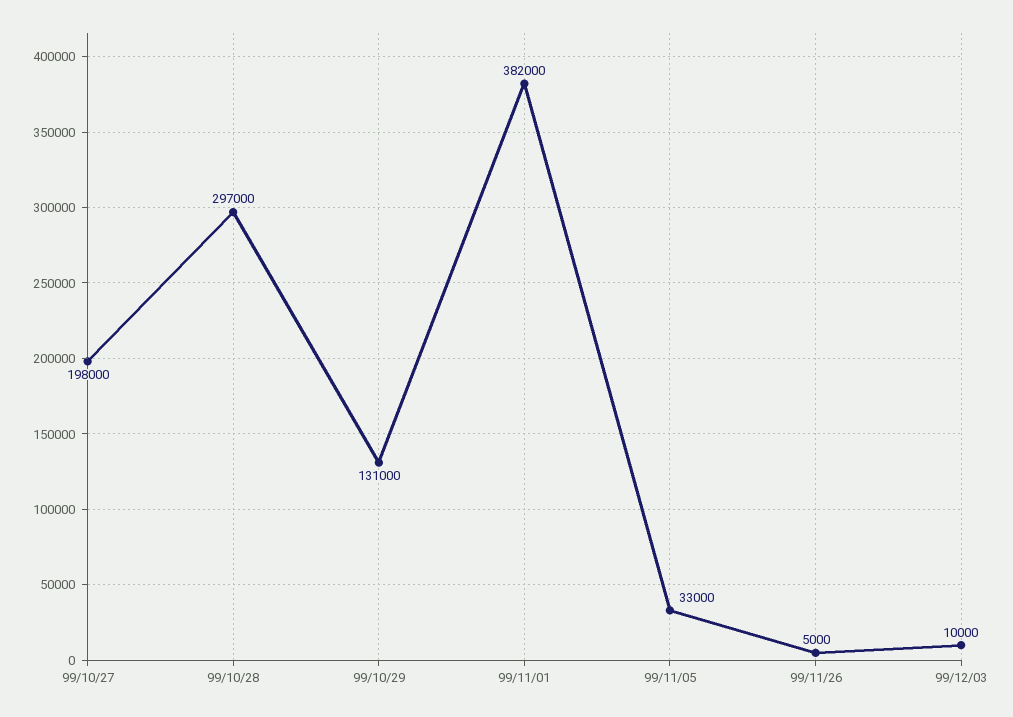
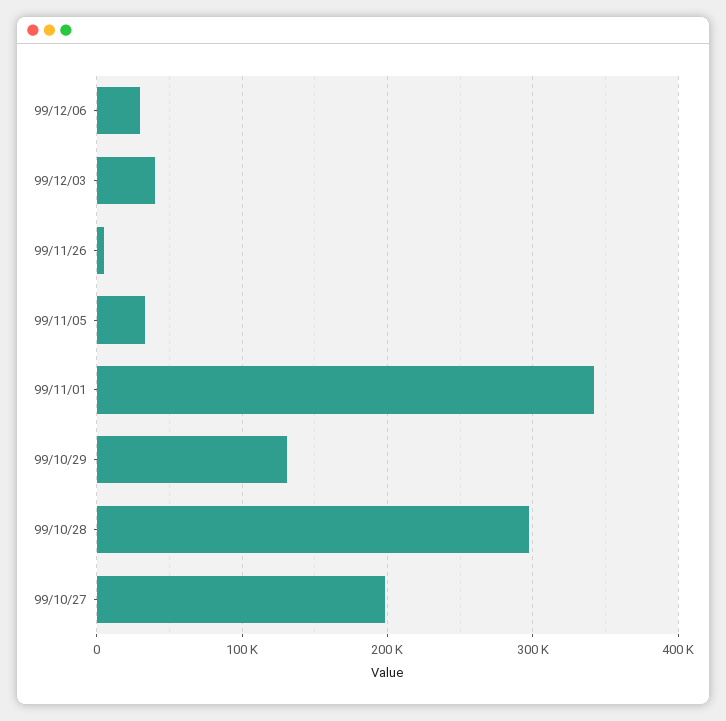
99/11/01: 382000 -> 340000
99/12/03: 10000 -> 40000
99/12/06: none -> 30000

